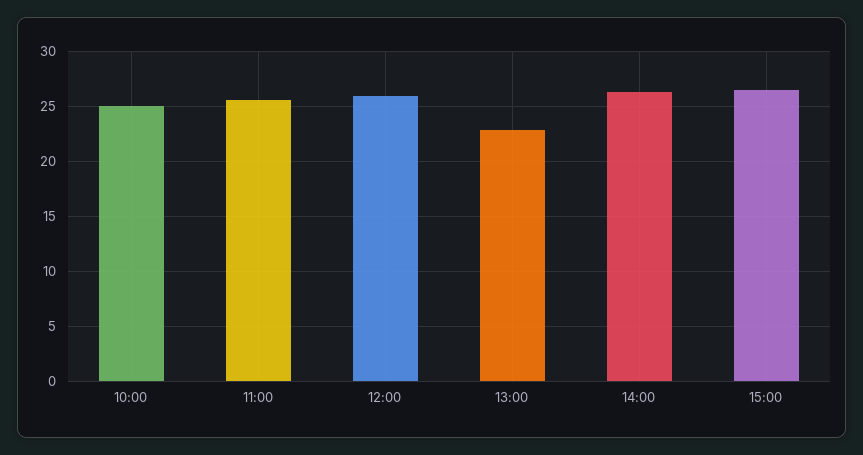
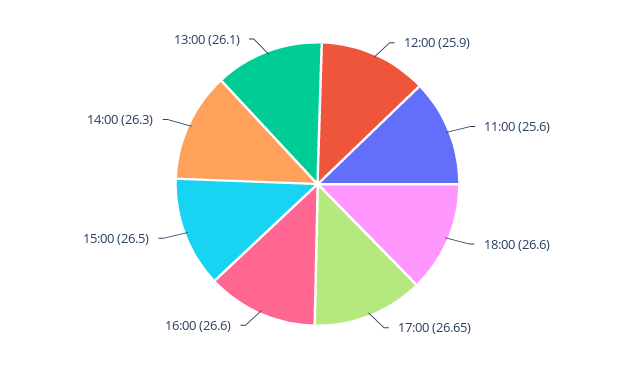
10:00: 25 -> none
13:00: 23 -> 26.1
18:00: none -> 26.6
17:00: none -> 26.65
16:00: none -> 26.6

